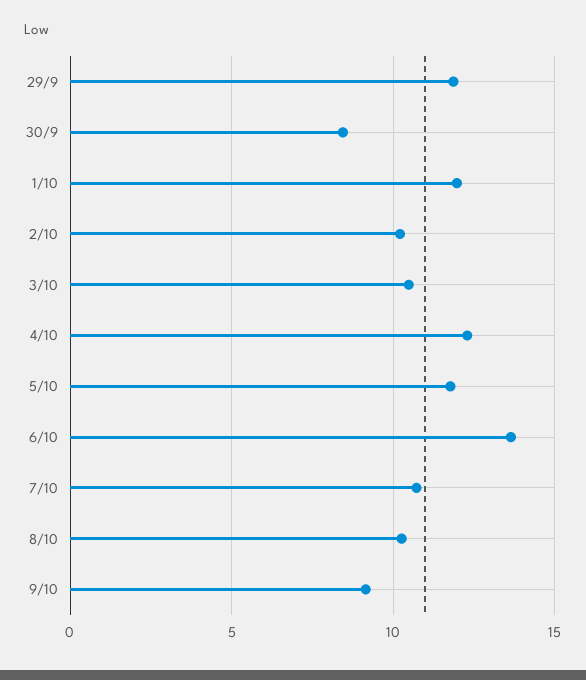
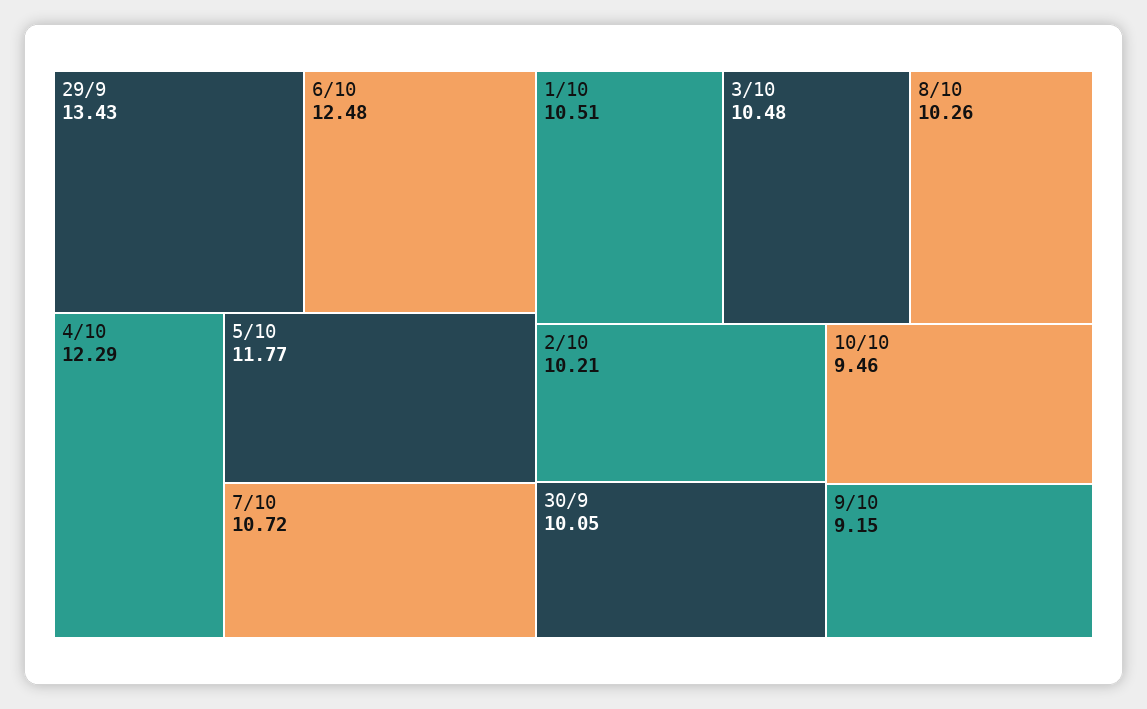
29/9: 12 -> 13.43
30/9: 8.5 -> 10.05
1/10: 12 -> 10.51
6/10: 13.5 -> 12.48
10/10: none -> 9.46

